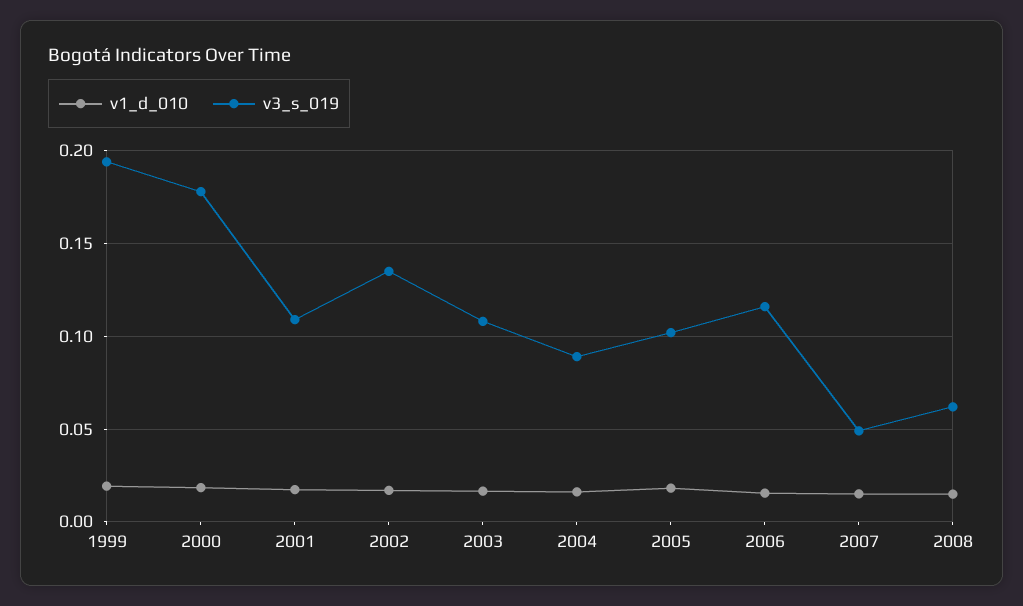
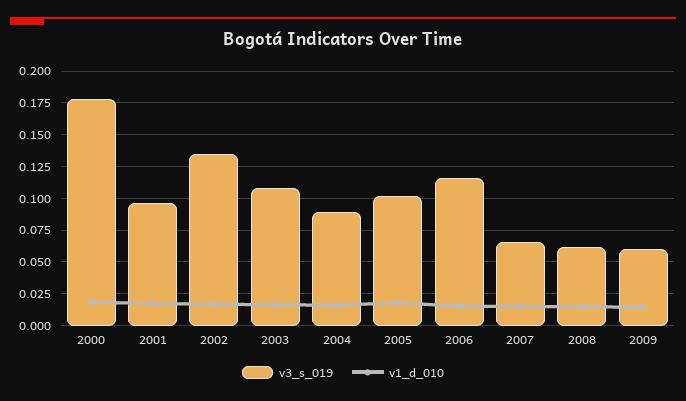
v1_d_010, 1999: 0.02 -> none
v3_s_019, 1999: 0.195 -> none
v3_s_019, 2001: 0.11 -> 0.095
v3_s_019, 2007: 0.05 -> 0.065
v3_s_019, 2009: none -> 0.06
v1_d_010, 2009: none -> 0.015

